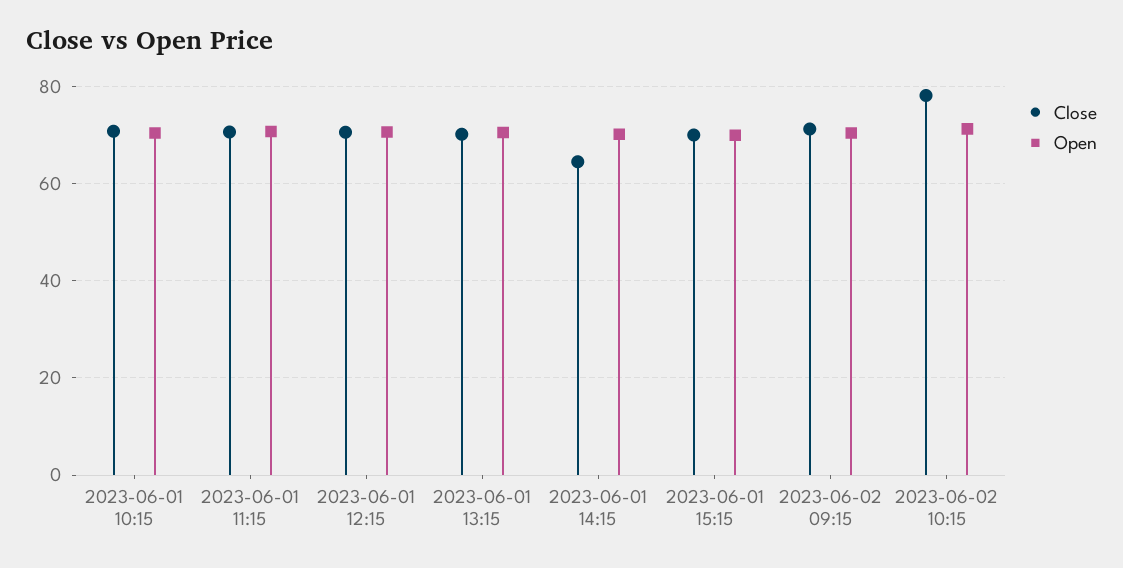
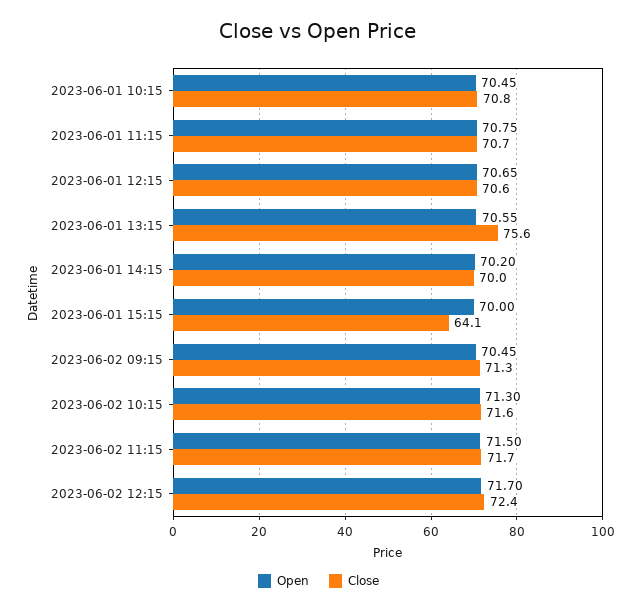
Close, 2023-06-01 13:15: 70 -> 75.6
Close, 2023-06-01 14:15: 64 -> 70
Close, 2023-06-01 15:15: 70 -> 64.1
Close, 2023-06-02 10:15: 78 -> 71.6
Open, 2023-06-02 11:15: none -> 71.5
Close, 2023-06-02 11:15: none -> 71.7
Open, 2023-06-02 12:15: none -> 71.7
Close, 2023-06-02 12:15: none -> 72.4

